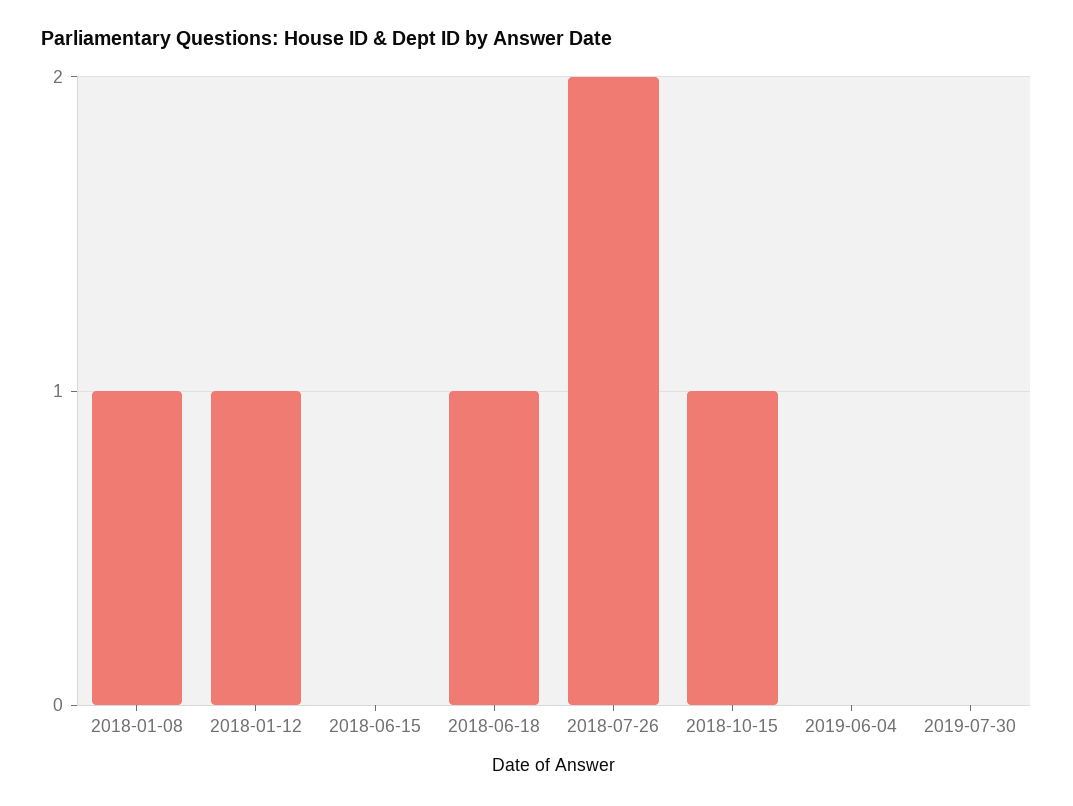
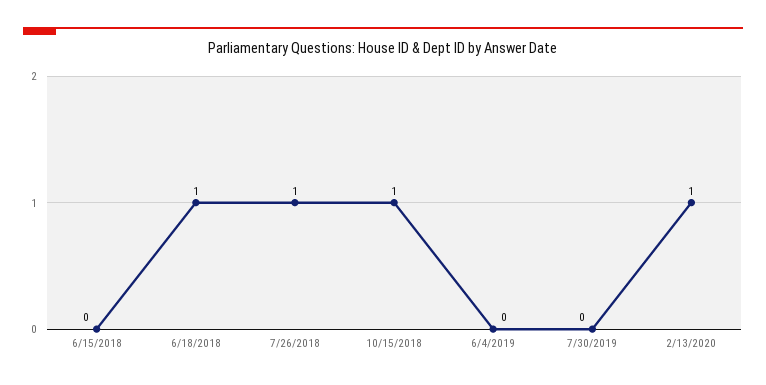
2018-01-08: 1 -> none
2018-01-12: 1 -> none
2018-07-26: 2 -> 1
2/13/2020: none -> 1

